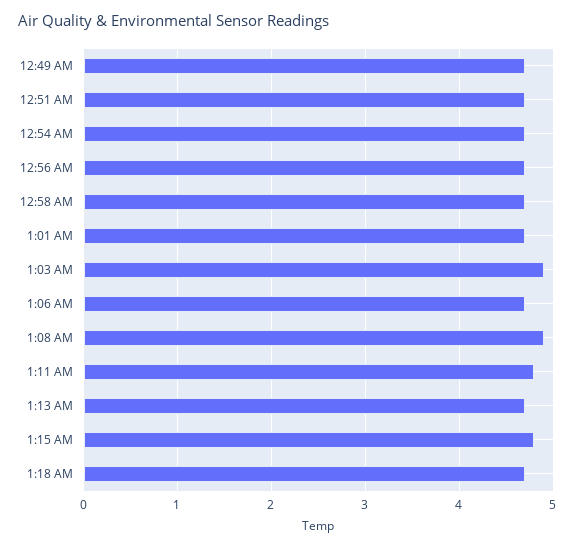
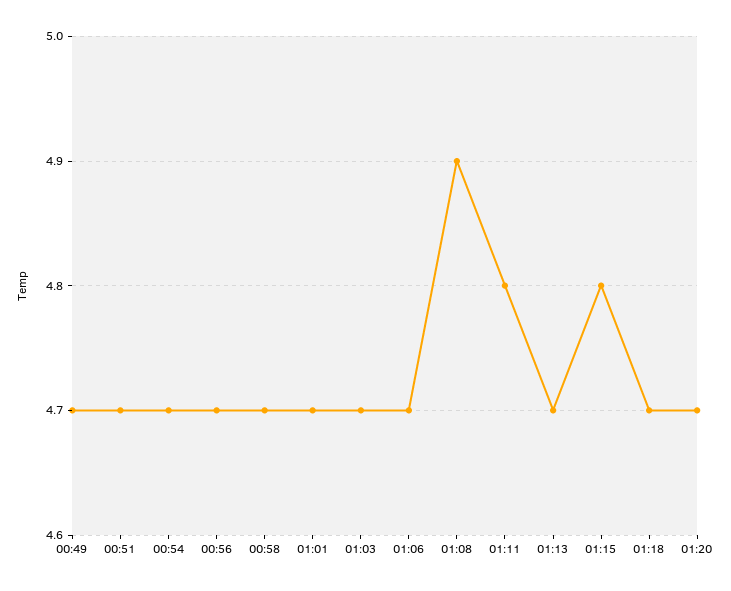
1:03 AM: 4.9 -> 4.7
01:20: none -> 4.7

